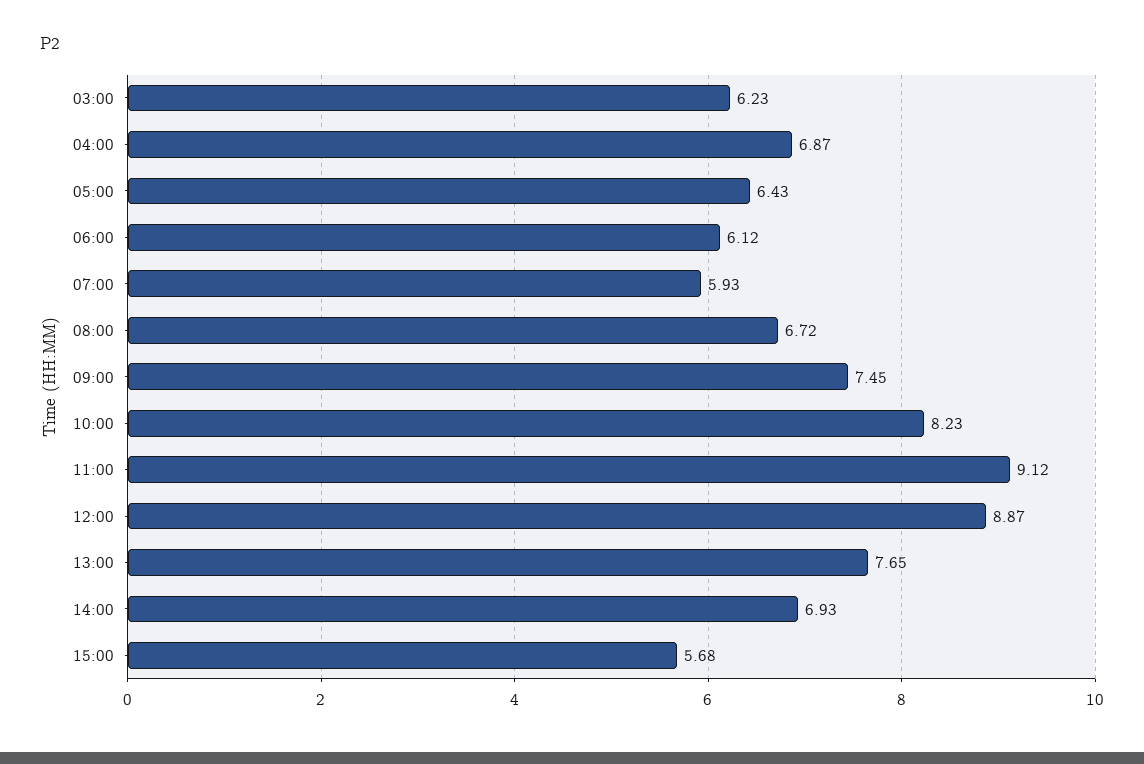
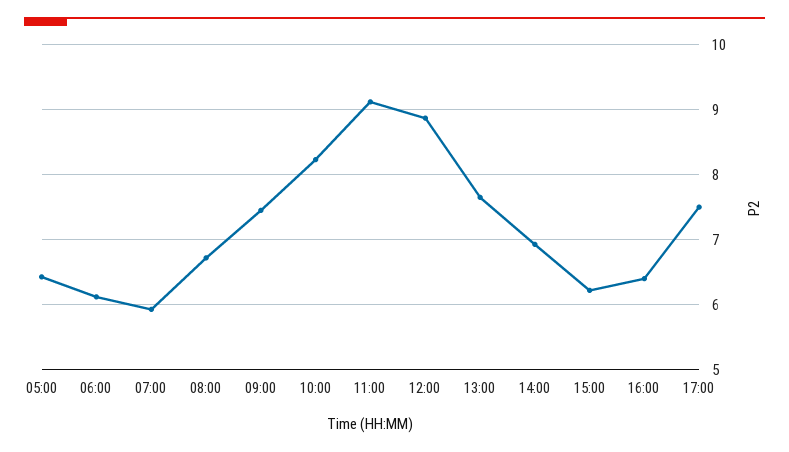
03:00: 6.23 -> none
04:00: 6.87 -> none
15:00: 5.68 -> 6.2
16:00: none -> 6.4
17:00: none -> 7.5

